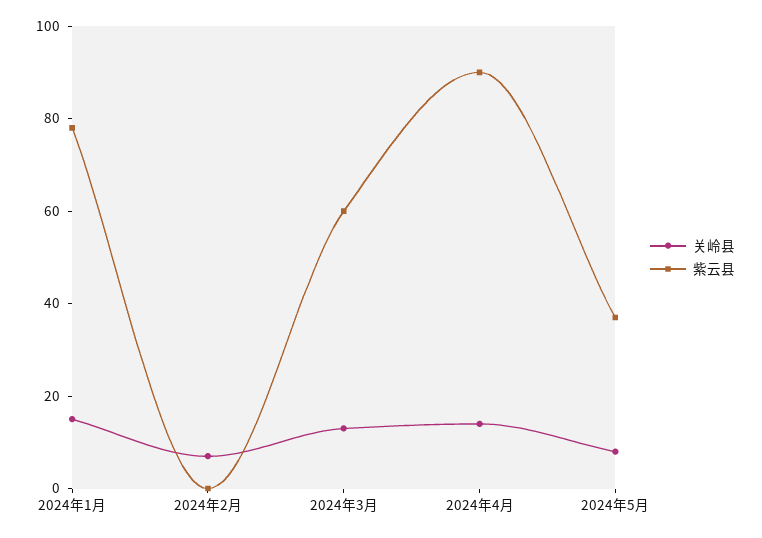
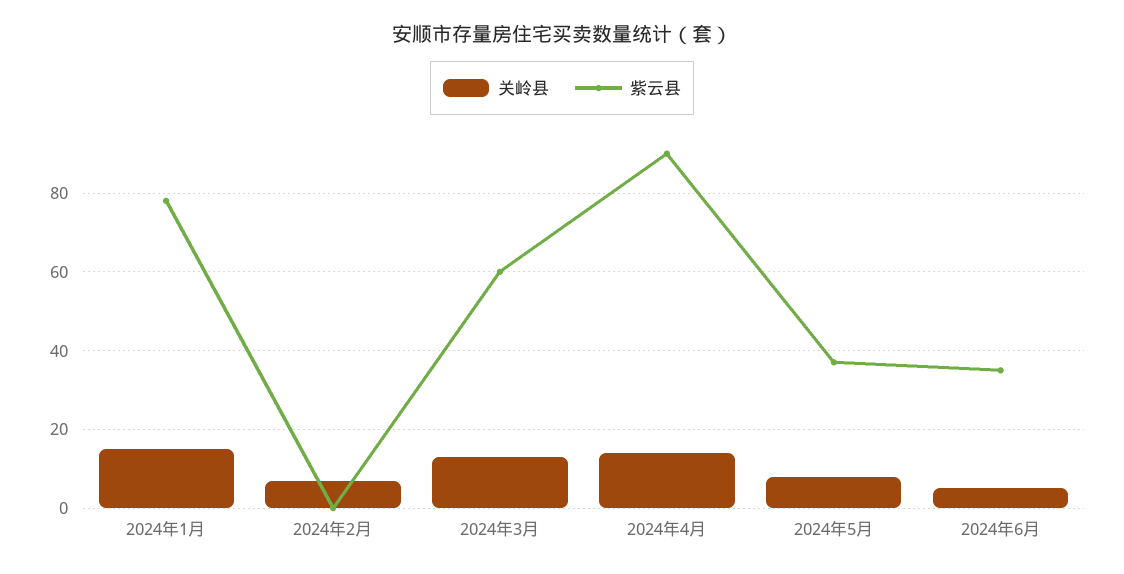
关岭县, 2024年6月: none -> 5
紫云县, 2024年6月: none -> 35

